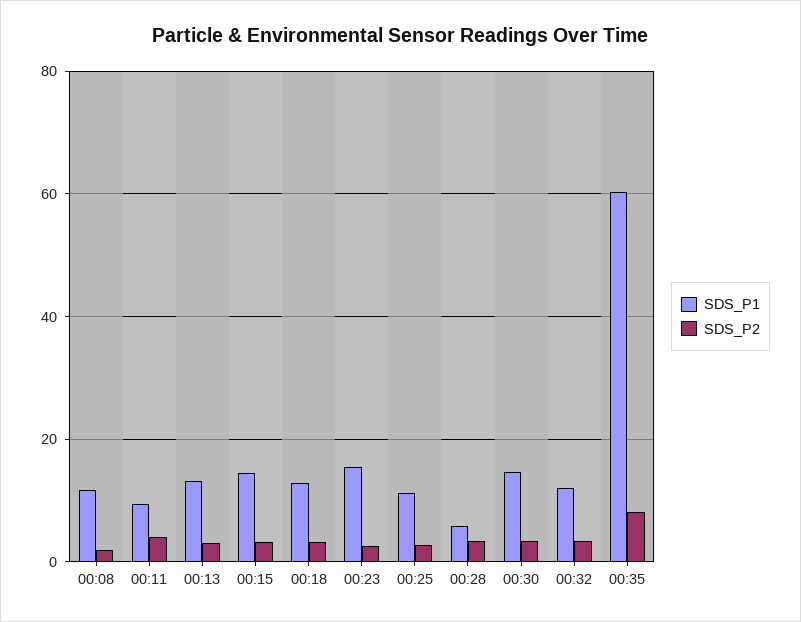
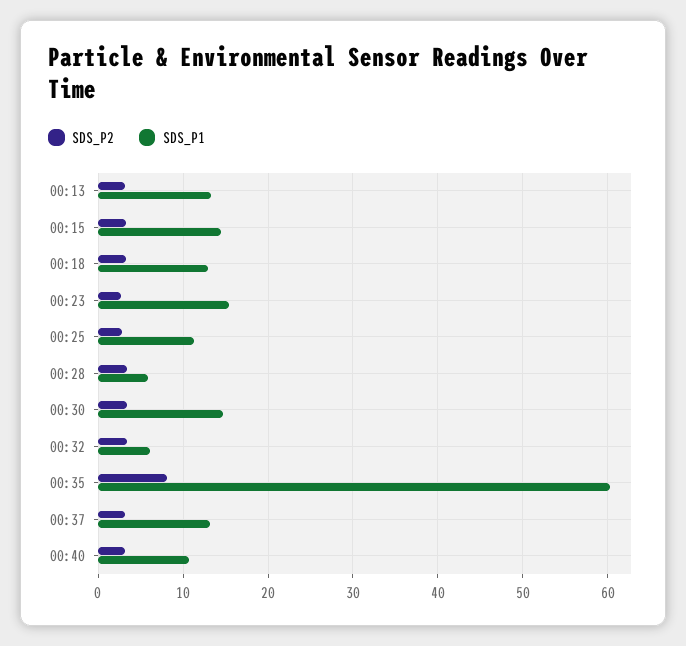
SDS_P1, 00:08: 12 -> none
SDS_P2, 00:08: 2 -> none
SDS_P1, 00:11: 10 -> none
SDS_P2, 00:11: 4 -> none
SDS_P1, 00:32: 12 -> 6
SDS_P2, 00:37: none -> 3
SDS_P1, 00:37: none -> 13
SDS_P2, 00:40: none -> 3
SDS_P1, 00:40: none -> 11

